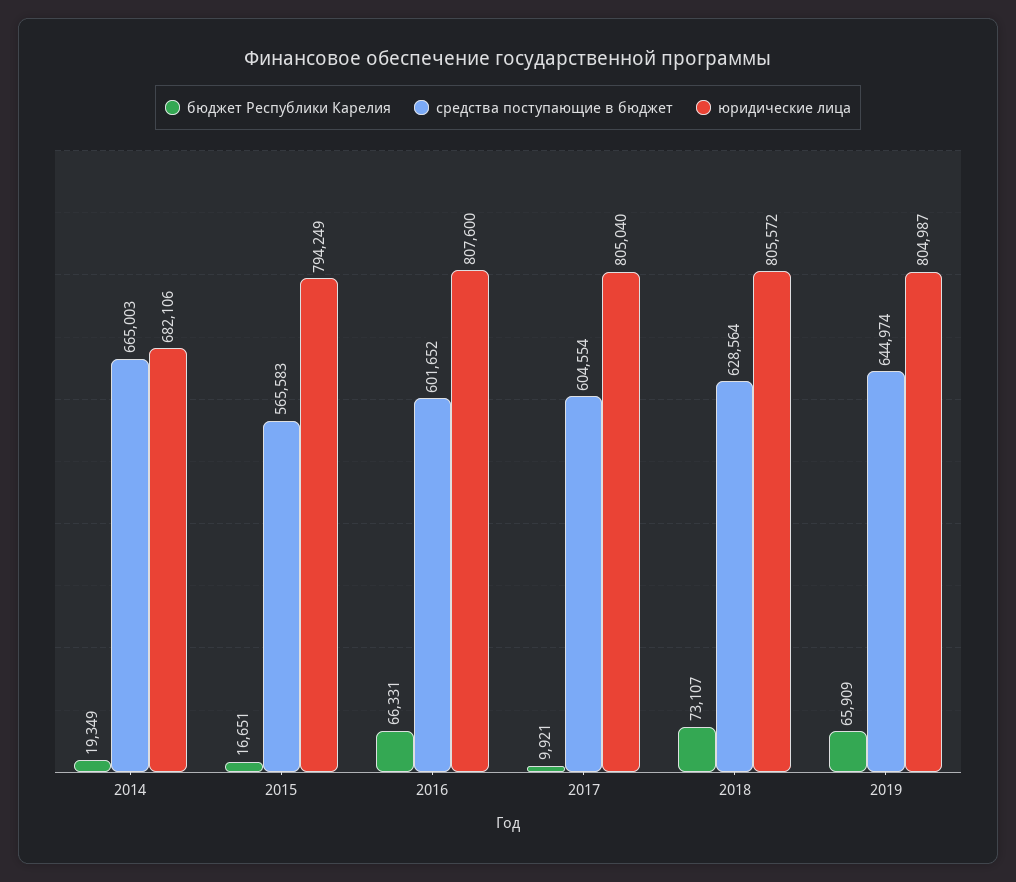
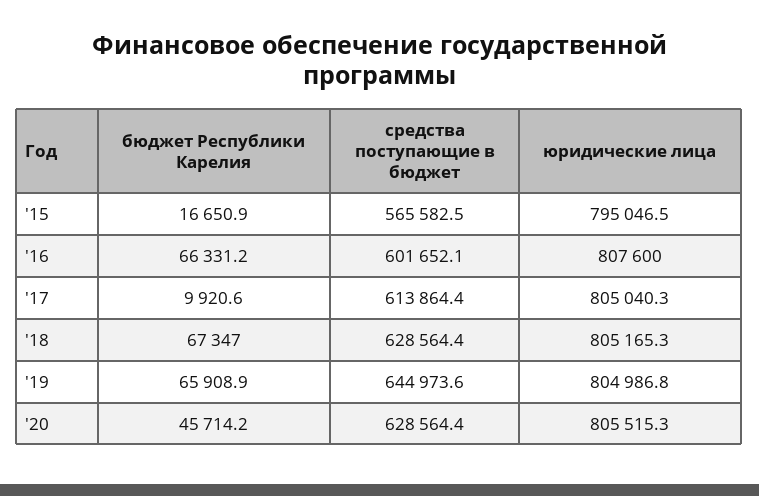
бюджет Республики Карелия, 2014: 19349 -> none
средства поступающие в бюджет, 2014: 665003 -> none
юридические лица, 2014: 682106 -> none
юридические лица, 2015: 794249 -> 795046.5
средства поступающие в бюджет, 2017: 604554 -> 613864.4
бюджет Республики Карелия, 2018: 73107 -> 67347
юридические лица, 2018: 805572 -> 805165.3
бюджет Республики Карелия, '20: none -> 45714.2
средства поступающие в бюджет, '20: none -> 628564.4
юридические лица, '20: none -> 805515.3

